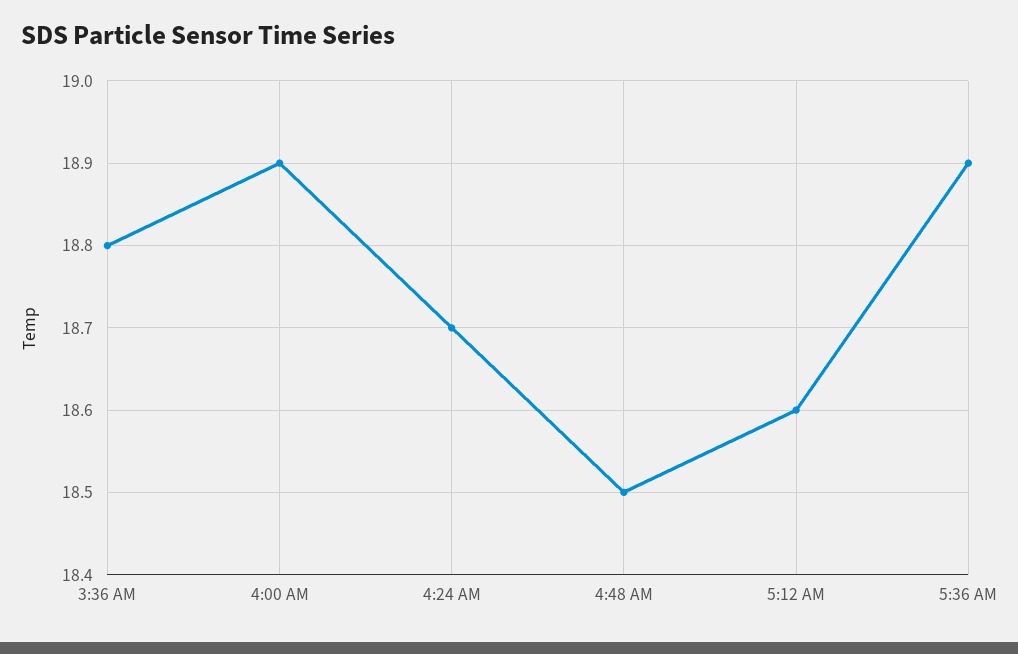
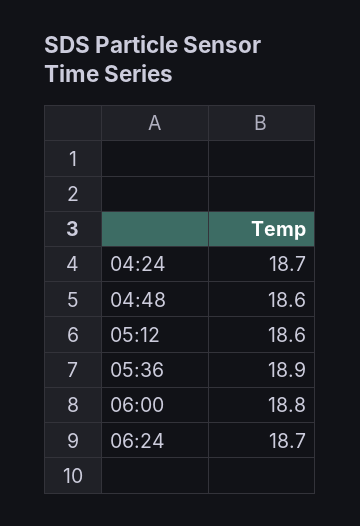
3:36 AM: 18.8 -> none
4:00 AM: 18.9 -> none
4:48 AM: 18.5 -> 18.6
06:00: none -> 18.8
06:24: none -> 18.7

